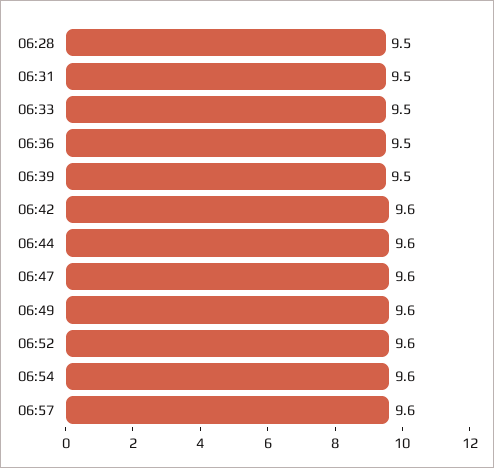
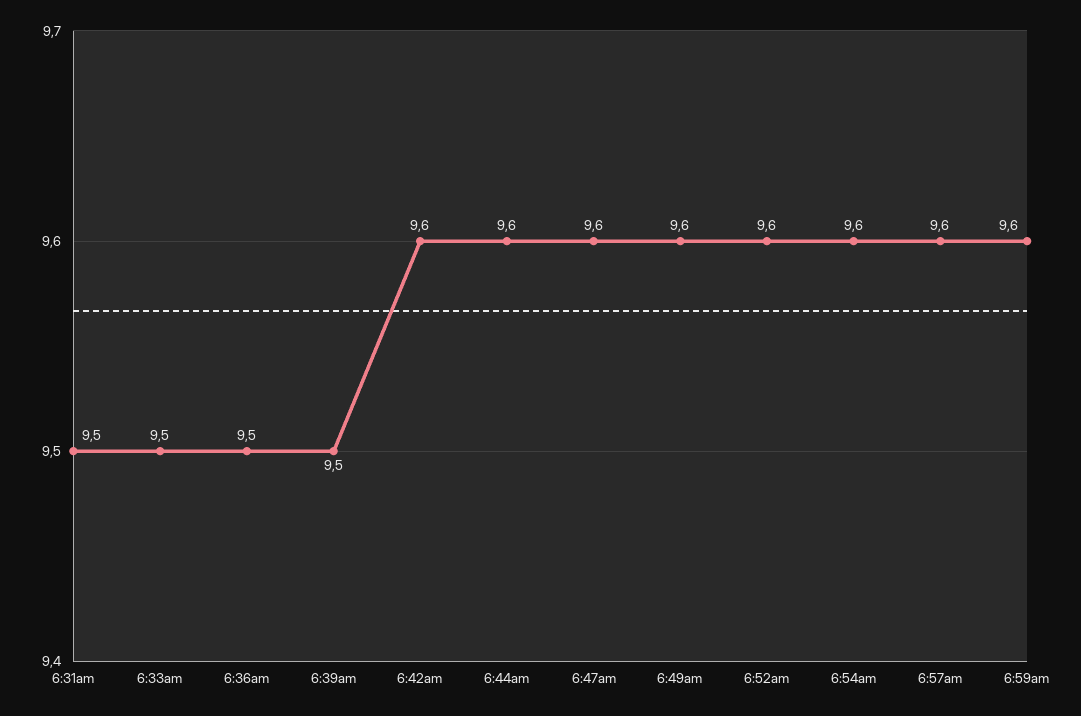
06:28: 9.5 -> none
6:59am: none -> 9.6

